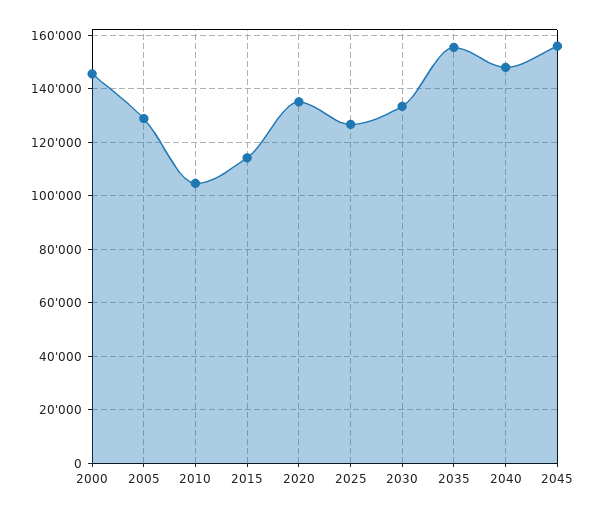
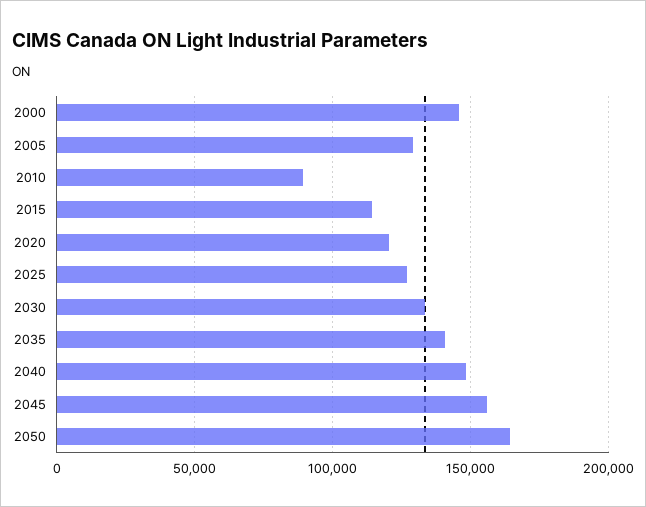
2010: 105000 -> 90000
2020: 135000 -> 120000
2035: 155000 -> 140000
2050: none -> 165000

